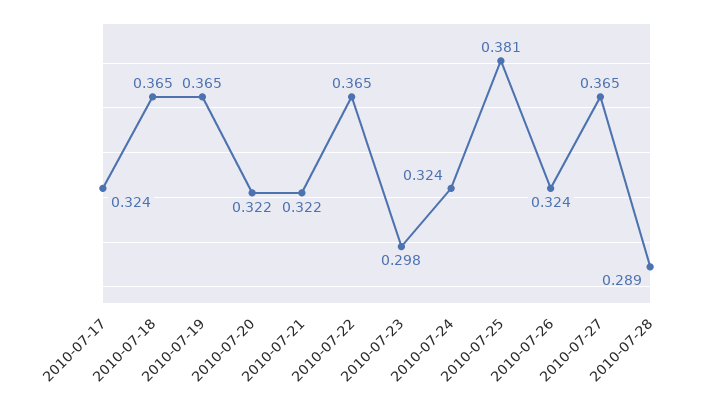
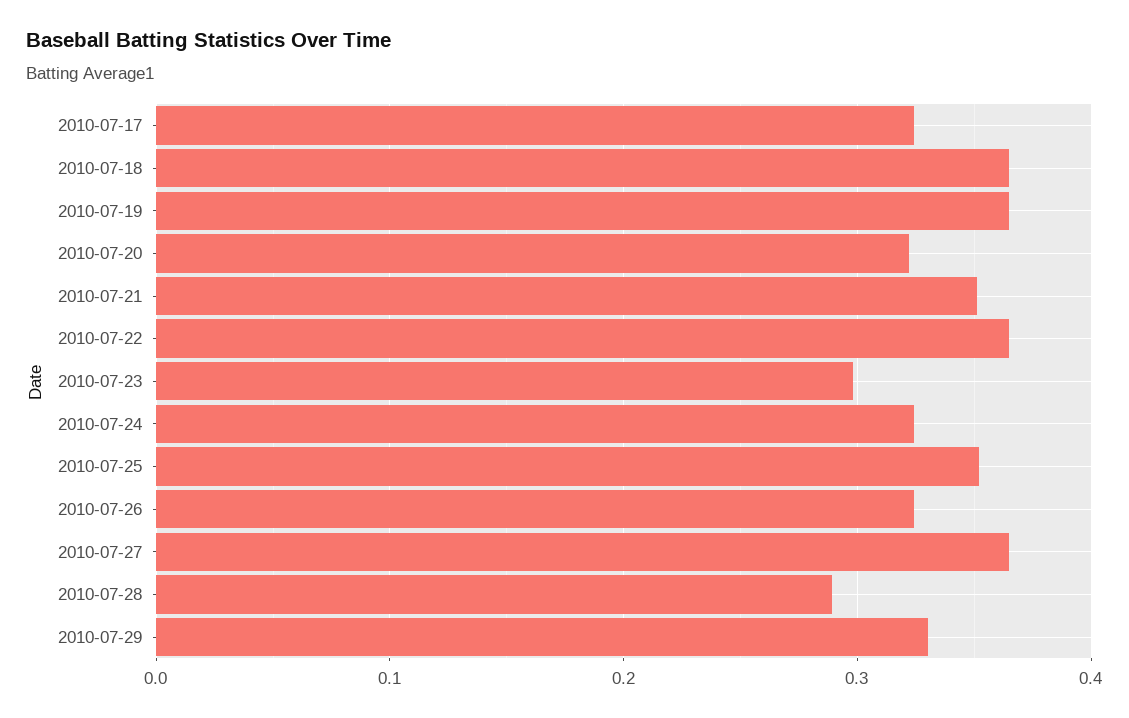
2010-07-21: 0.322 -> 0.35
2010-07-25: 0.381 -> 0.35
2010-07-29: none -> 0.33

